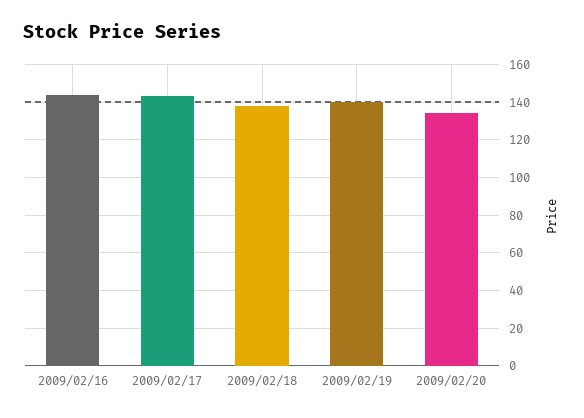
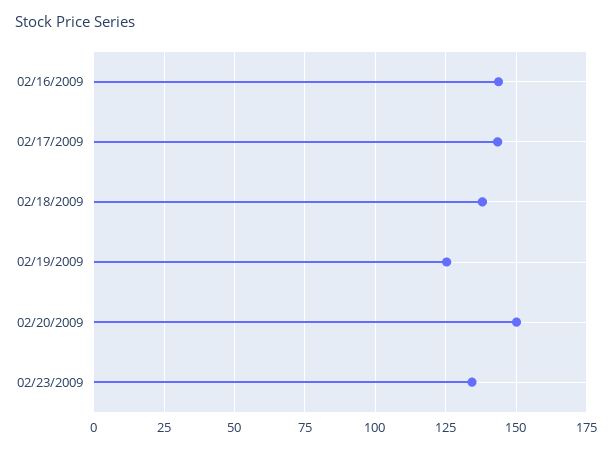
2009/02/19: 140 -> 125
2009/02/20: 135 -> 150
02/23/2009: none -> 135

